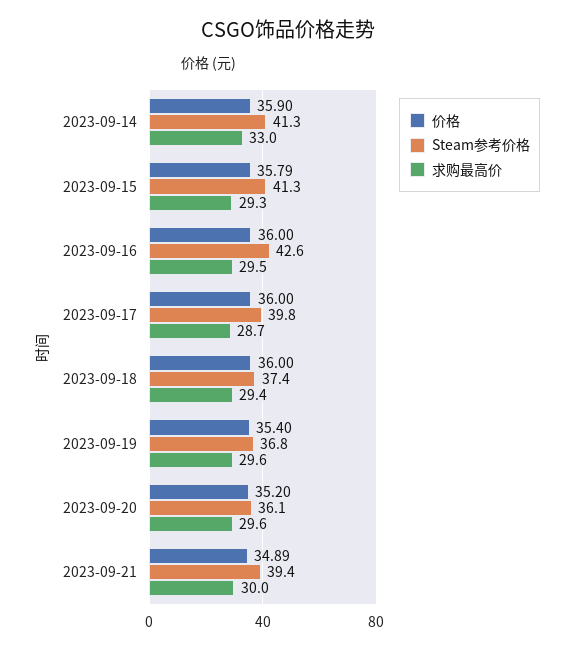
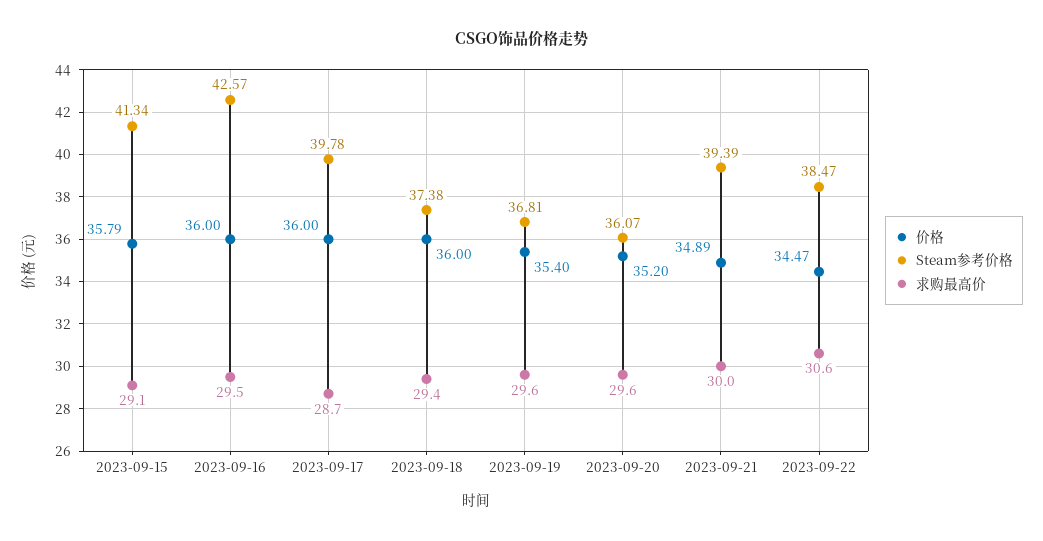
价格, 2023-09-14: 35.9 -> none
Steam参考价格, 2023-09-14: 41.3 -> none
求购最高价, 2023-09-14: 33 -> none
求购最高价, 2023-09-15: 29.3 -> 29.1
价格, 2023-09-22: none -> 34.47
Steam参考价格, 2023-09-22: none -> 38.47
求购最高价, 2023-09-22: none -> 30.6

